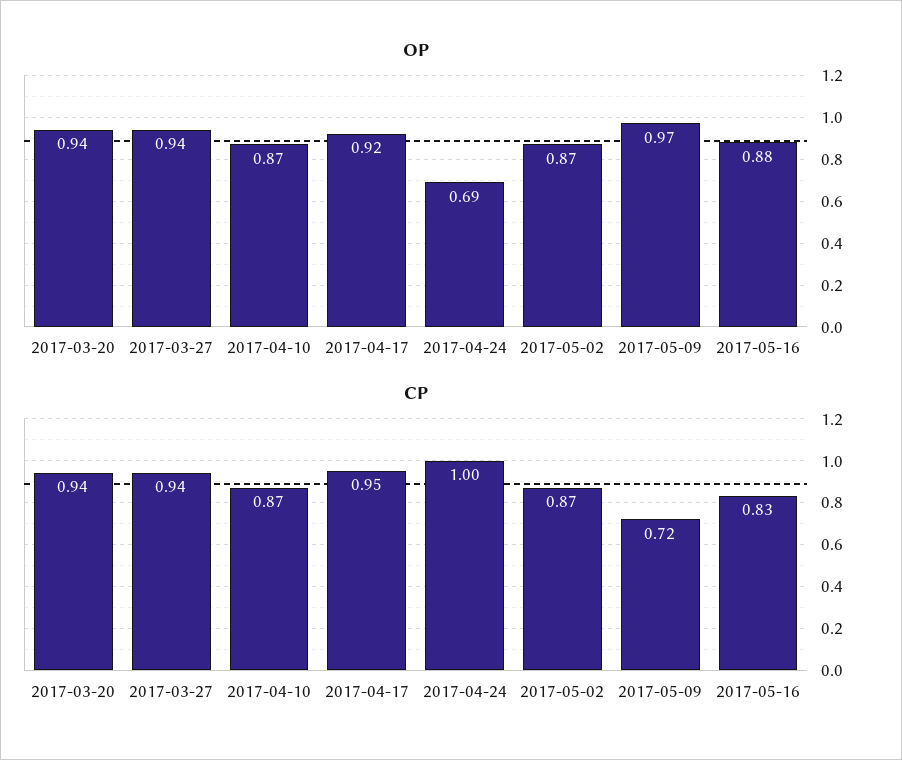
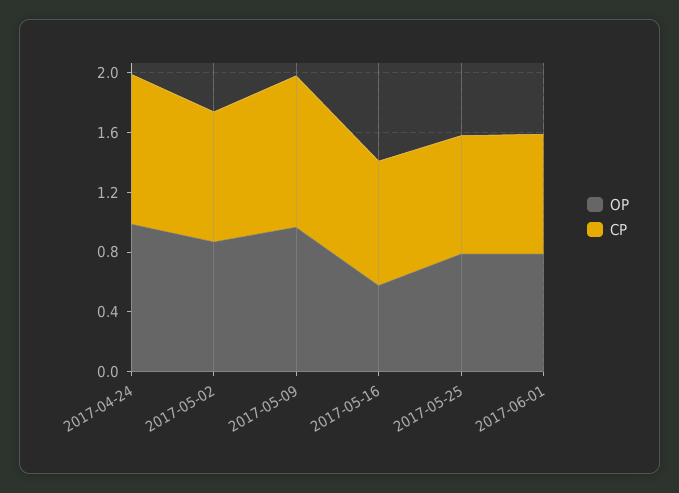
OP, 2017-03-20: 0.94 -> none
OP, 2017-03-27: 0.94 -> none
OP, 2017-04-10: 0.87 -> none
OP, 2017-04-17: 0.92 -> none
OP, 2017-04-24: 0.69 -> 1
OP, 2017-05-16: 0.88 -> 0.6
CP, 2017-03-20: 0.94 -> none
CP, 2017-03-27: 0.94 -> none
CP, 2017-04-10: 0.87 -> none
CP, 2017-04-17: 0.95 -> none
CP, 2017-05-09: 0.72 -> 1
OP, 2017-05-25: none -> 0.8
CP, 2017-05-25: none -> 0.8
OP, 2017-06-01: none -> 0.8
CP, 2017-06-01: none -> 0.8

